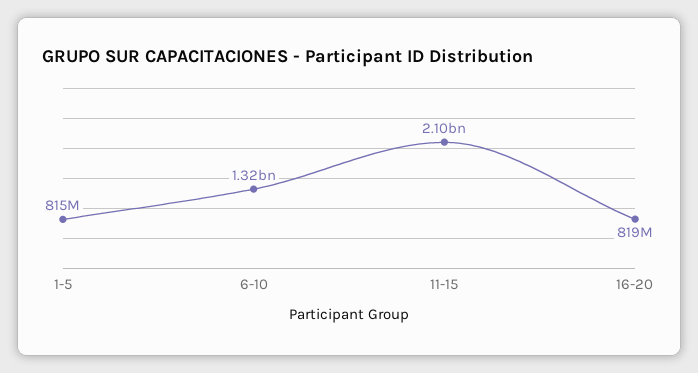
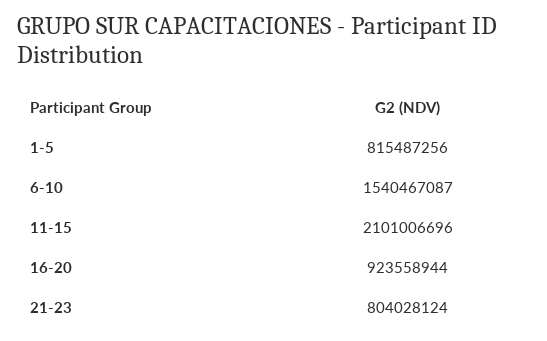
6-10: 1320000000 -> 1540467087
16-20: 819000000 -> 923558944
21-23: none -> 804028124

